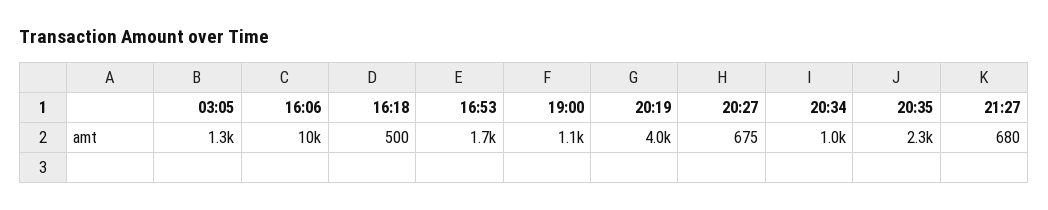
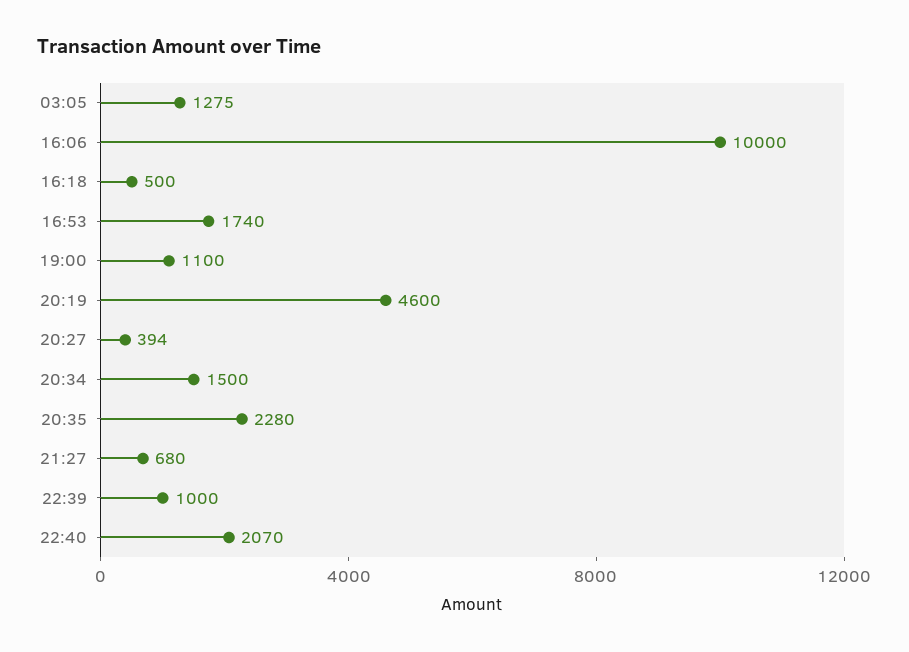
20:19: 4000 -> 4600
20:27: 675 -> 394
20:34: 1000 -> 1500
22:39: none -> 1000
22:40: none -> 2070

